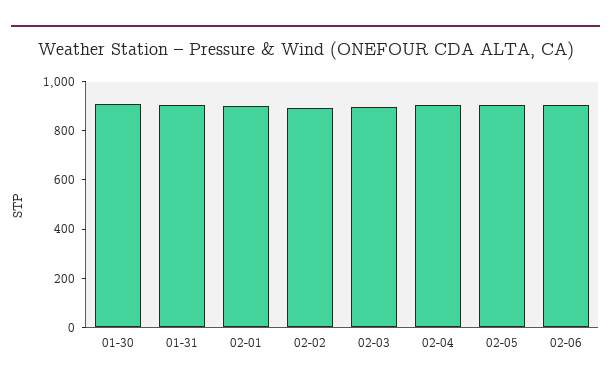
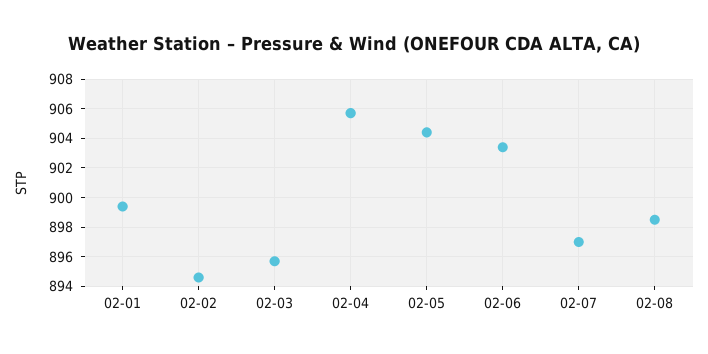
01-30: 900 -> none
01-31: 900 -> none
02-07: none -> 897
02-08: none -> 898.5

